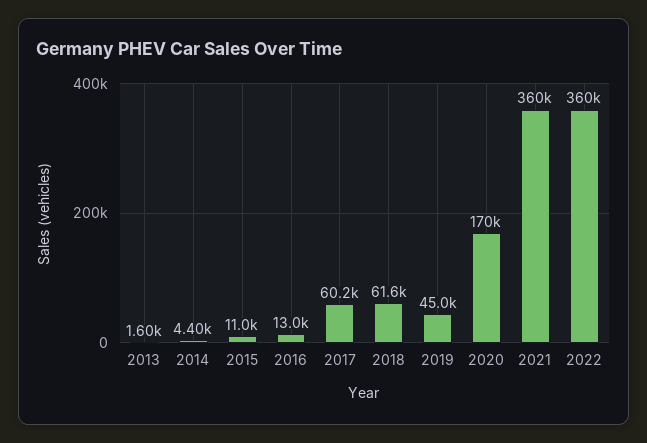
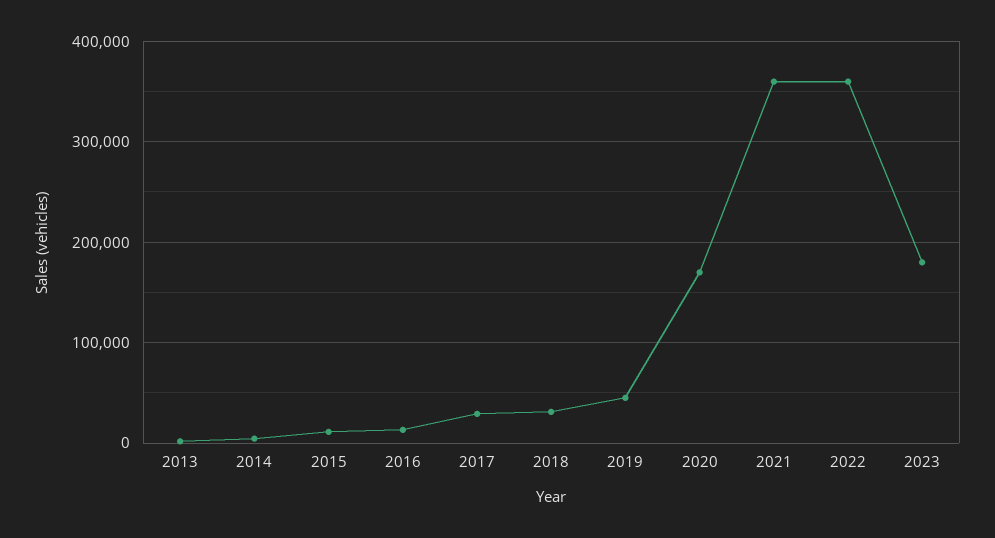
2017: 60200 -> 30000
2018: 61600 -> 30000
2023: none -> 180000

